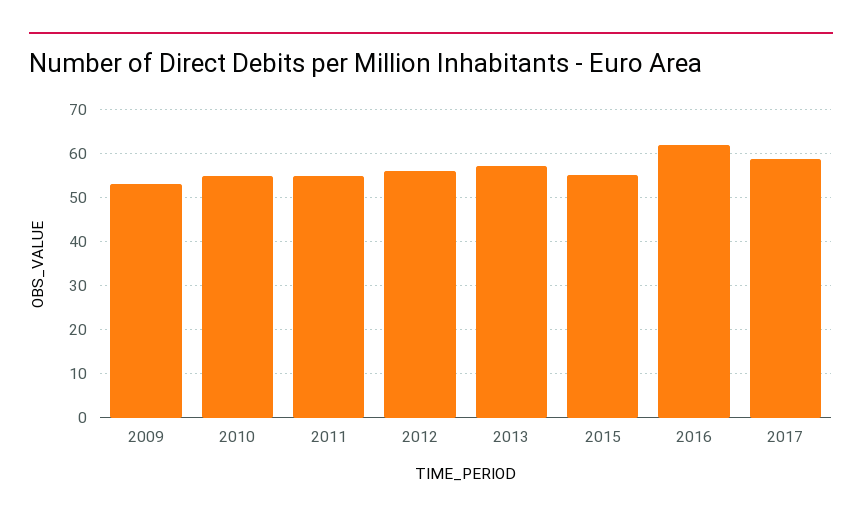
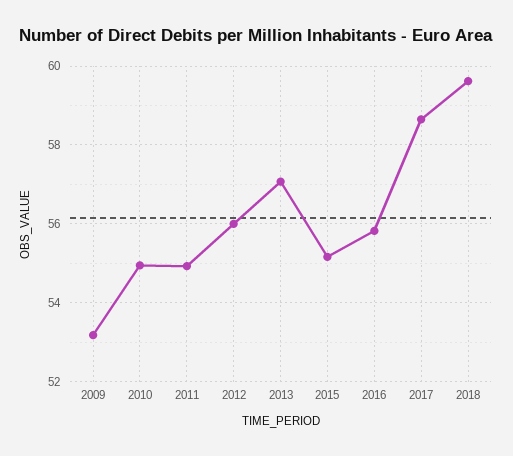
2016: 62 -> 55.8
2018: none -> 59.6

